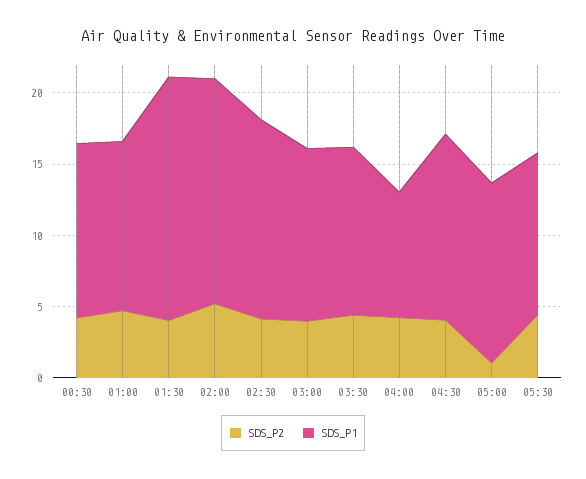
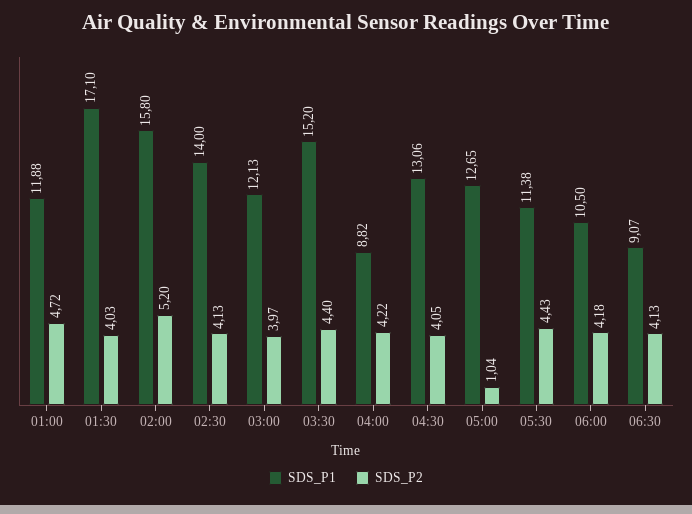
SDS_P2, 00:30: 4 -> none
SDS_P1, 00:30: 12 -> none
SDS_P1, 03:30: 12 -> 15.2
SDS_P1, 06:00: none -> 10.5
SDS_P2, 06:00: none -> 4.18
SDS_P1, 06:30: none -> 9.07
SDS_P2, 06:30: none -> 4.13

